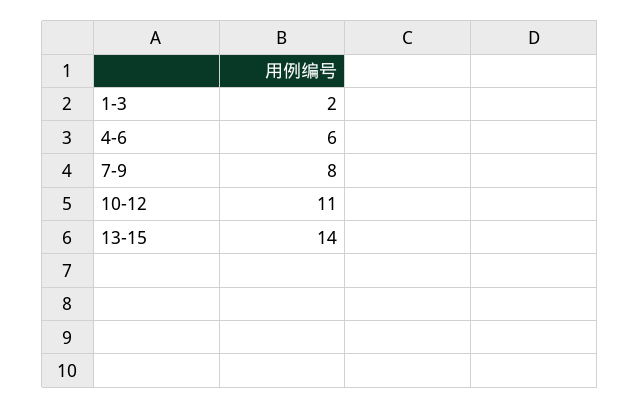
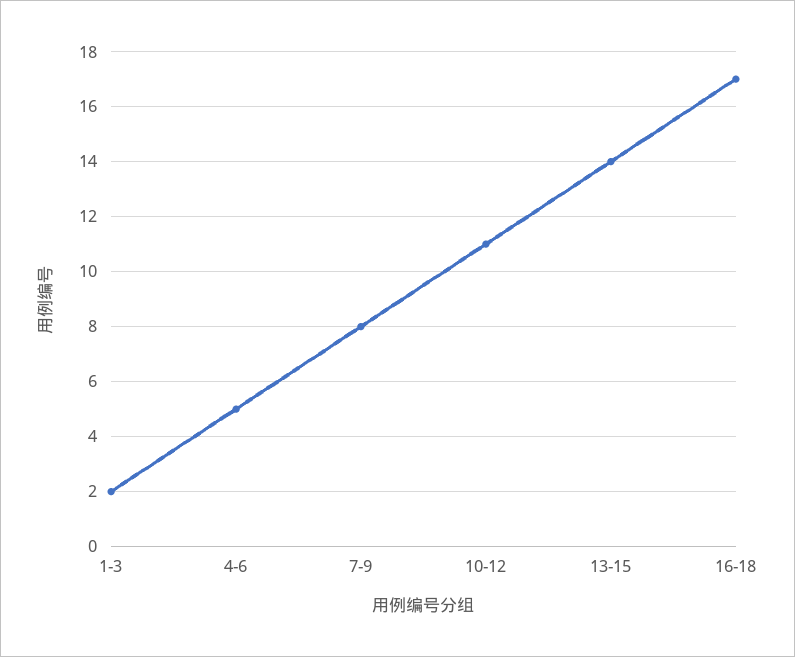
4-6: 6 -> 5
16-18: none -> 17

